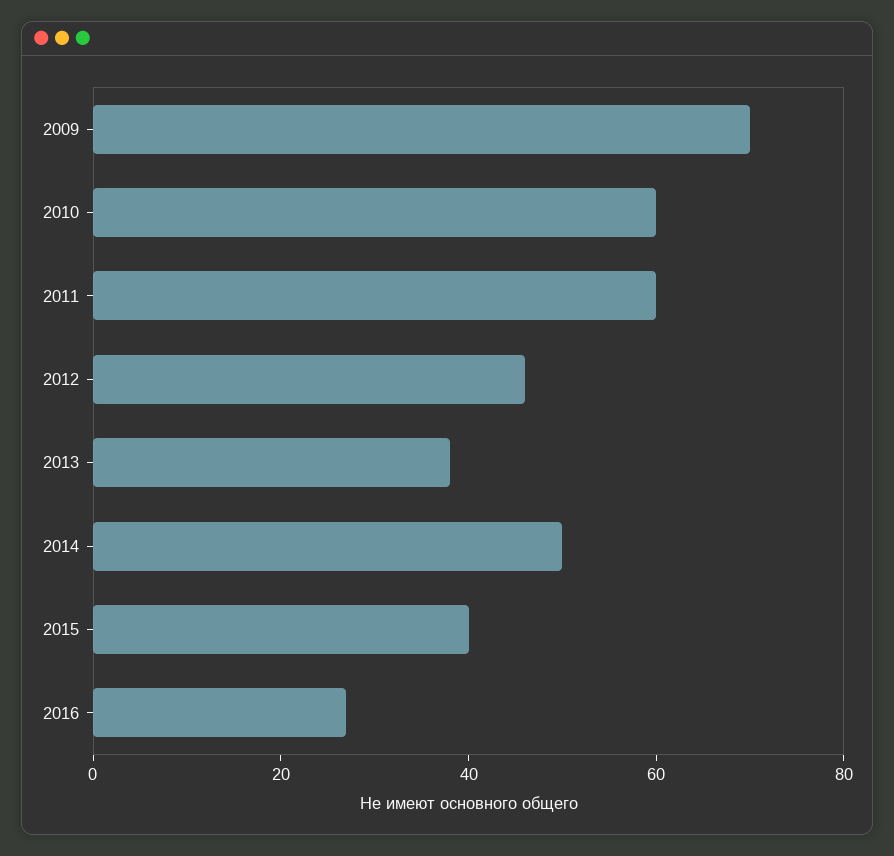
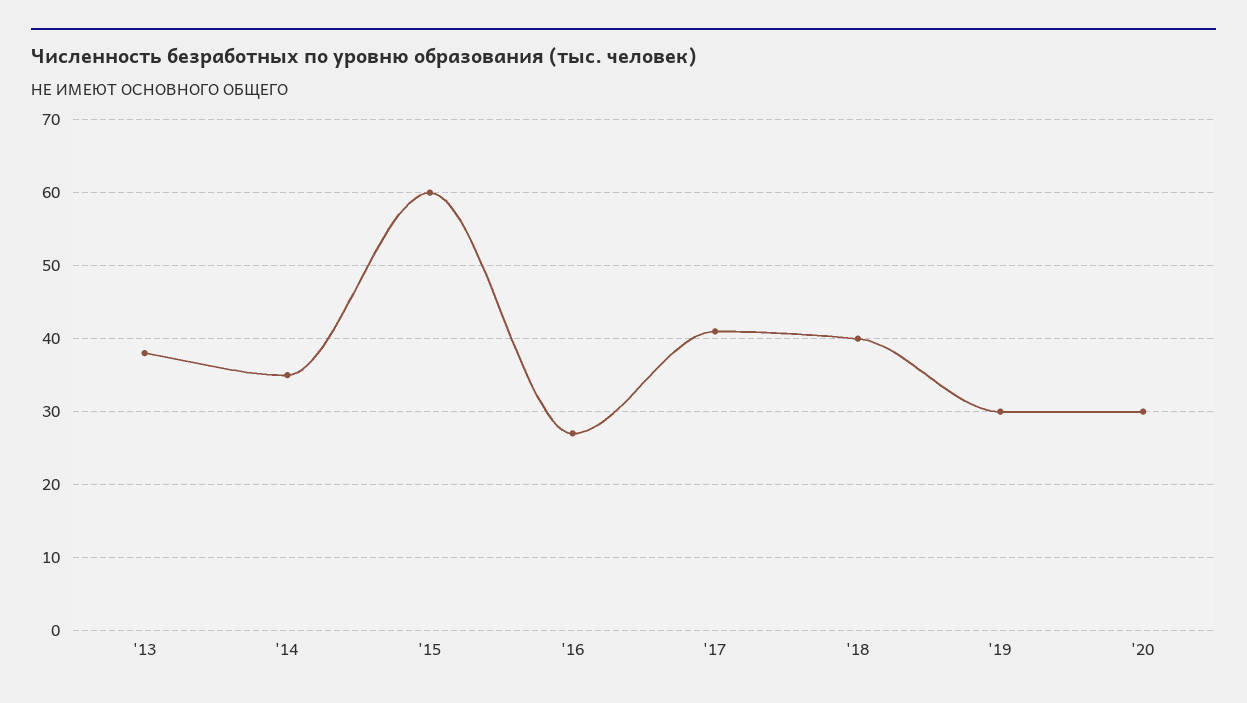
2009: 70 -> none
2010: 60 -> none
2011: 60 -> none
2012: 45 -> none
2014: 50 -> 35
2015: 40 -> 60
'17: none -> 41
'18: none -> 40
'19: none -> 30
'20: none -> 30

